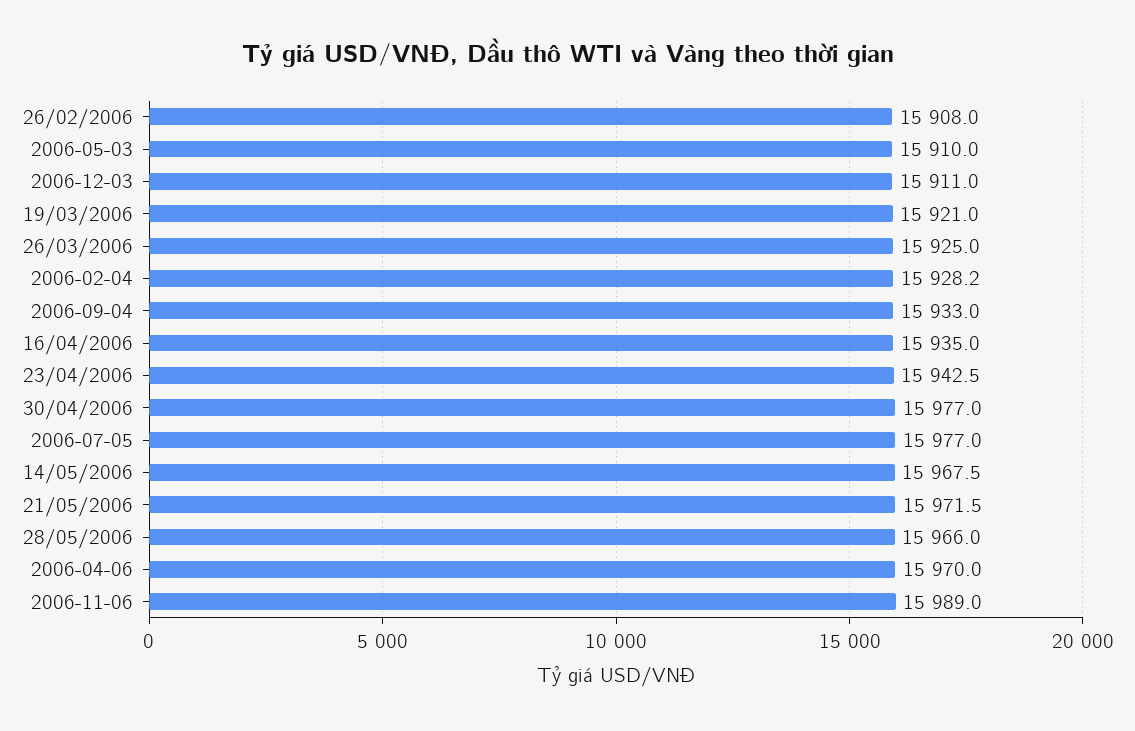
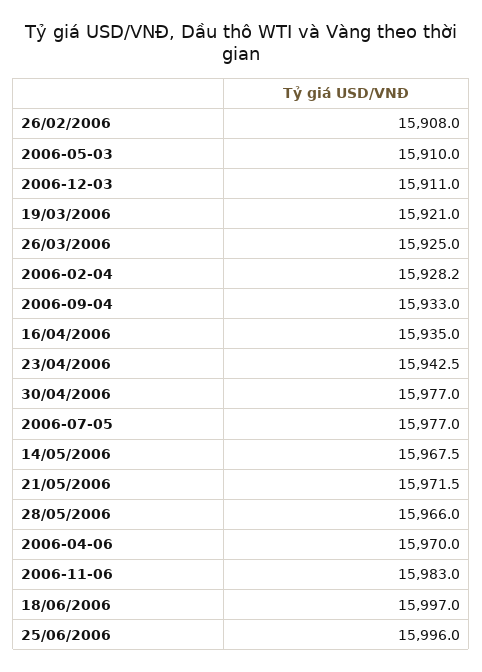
2006-11-06: 15989 -> 15983
18/06/2006: none -> 15997
25/06/2006: none -> 15996

